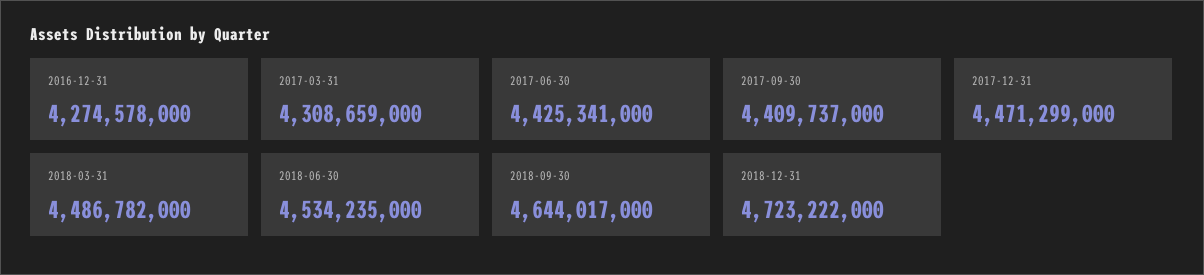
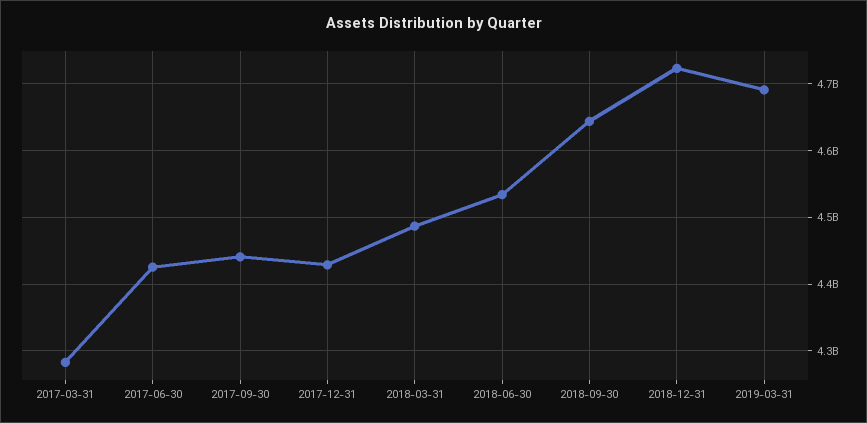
2016-12-31: 4274578000 -> none
2017-03-31: 4308659000 -> 4280000000
2017-09-30: 4409737000 -> 4440000000
2017-12-31: 4471299000 -> 4430000000
2019-03-31: none -> 4690000000

